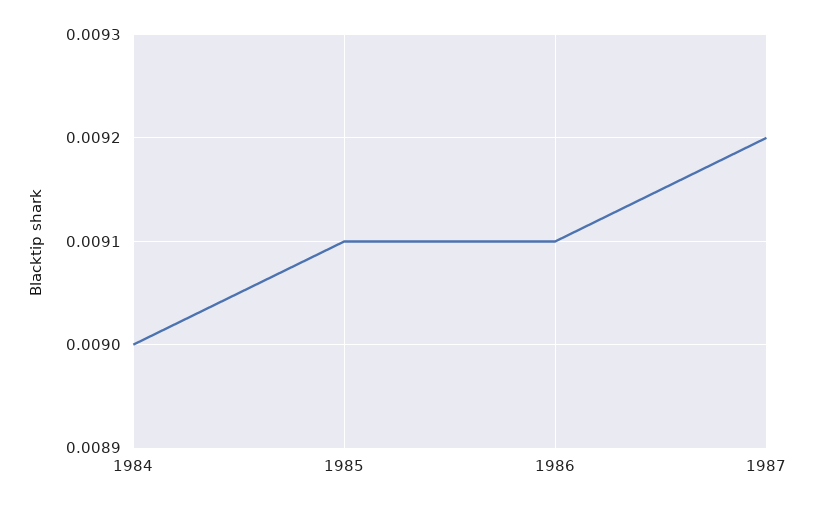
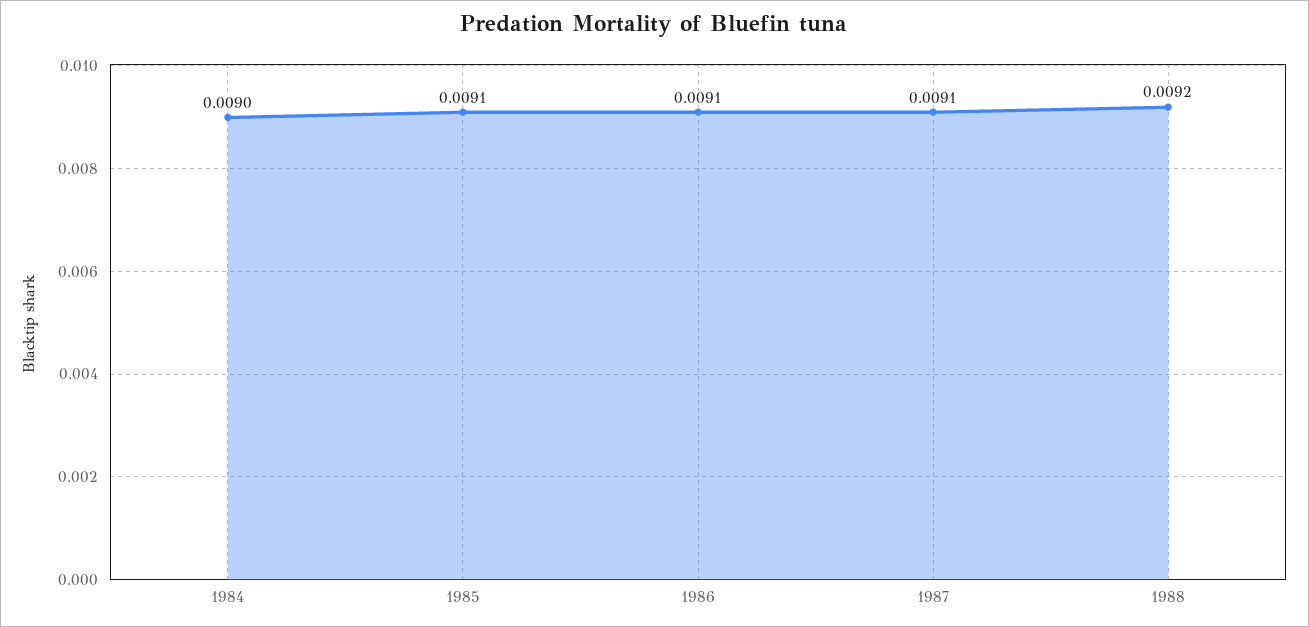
1987: 0.0092 -> 0.0091
1988: none -> 0.0092

